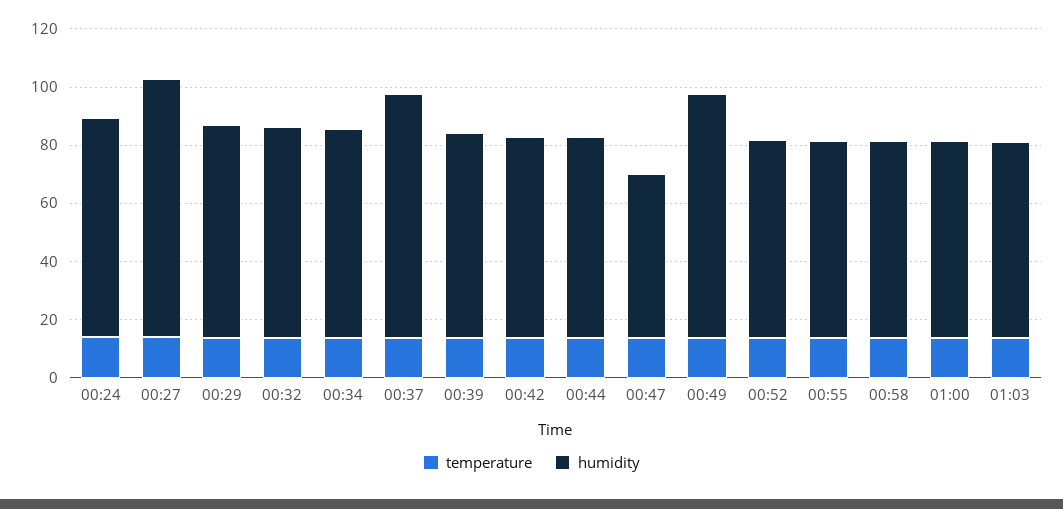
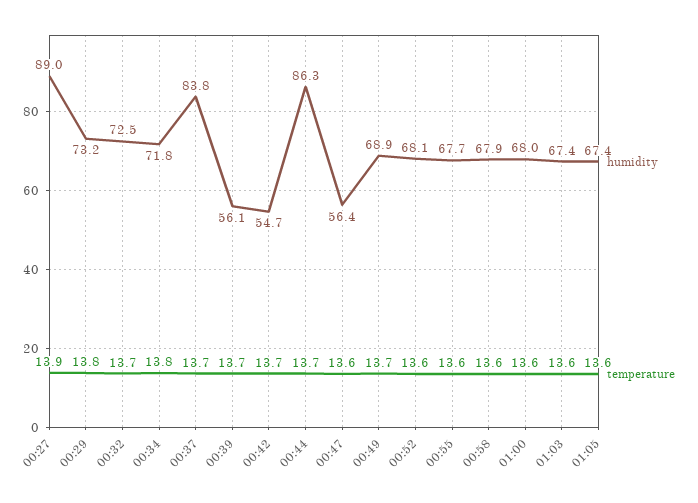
temperature, 00:24: 15 -> none
humidity, 00:24: 75 -> none
humidity, 00:39: 70 -> 56.1
humidity, 00:42: 70 -> 54.7
humidity, 00:44: 70 -> 86.3
humidity, 00:49: 85 -> 68.9
humidity, 01:05: none -> 67.4
temperature, 01:05: none -> 13.6

